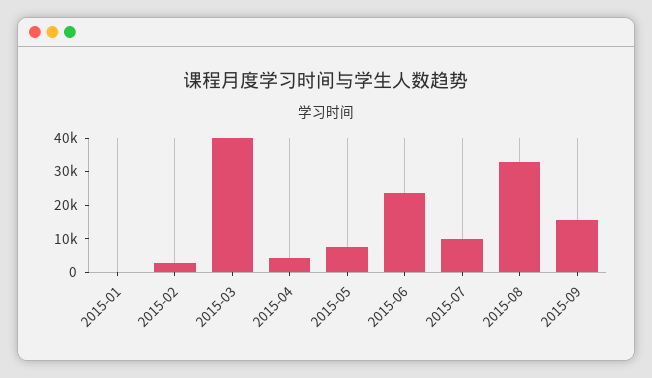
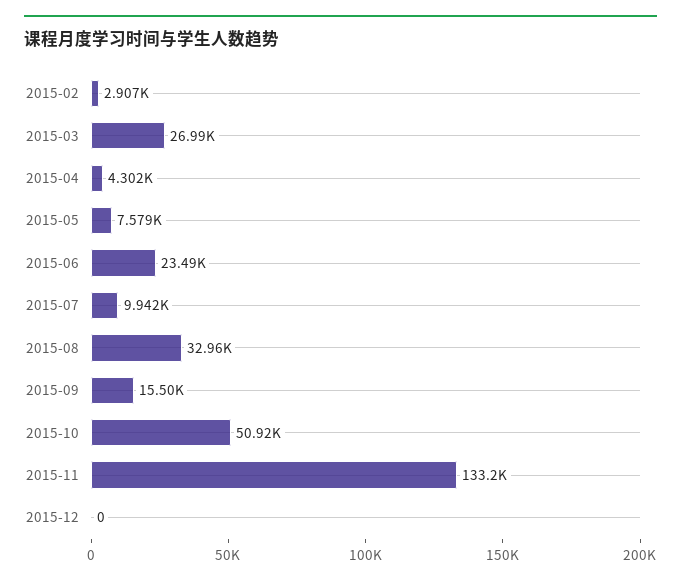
2015-01: 0 -> none
2015-03: 40000 -> 26990
2015-10: none -> 50920
2015-11: none -> 133200
2015-12: none -> 0

